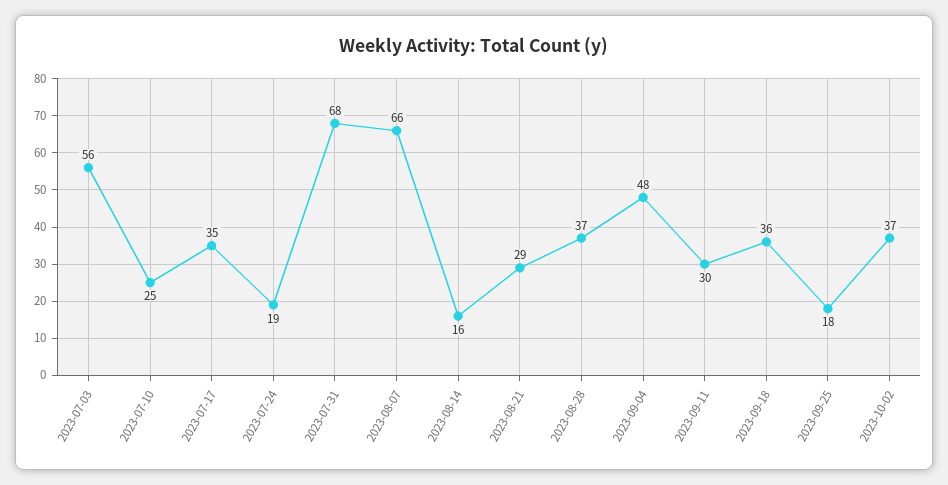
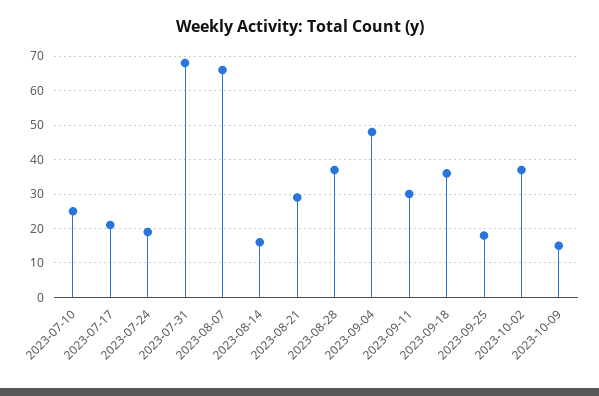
2023-07-03: 56 -> none
2023-07-17: 35 -> 20
2023-10-09: none -> 15

